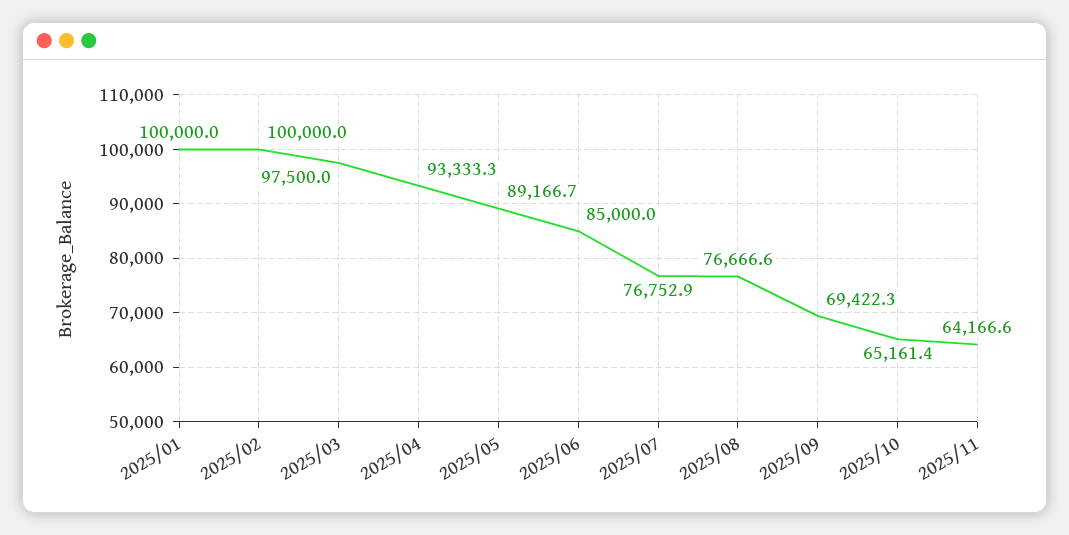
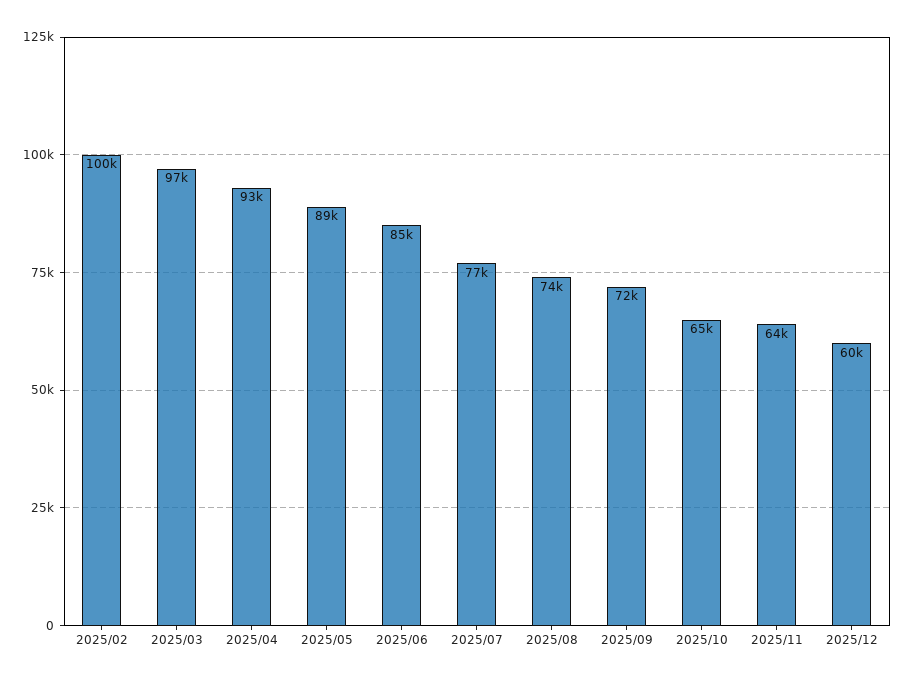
2025/01: 100000 -> none
2025/08: 76666.6 -> 74000
2025/09: 69422.3 -> 72000
2025/12: none -> 60000

